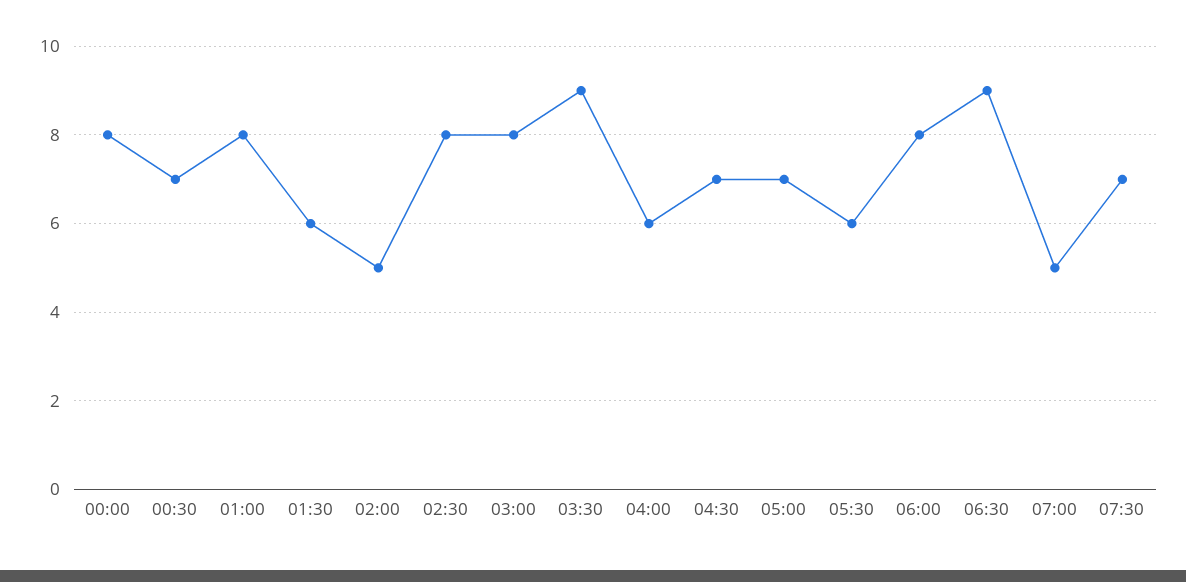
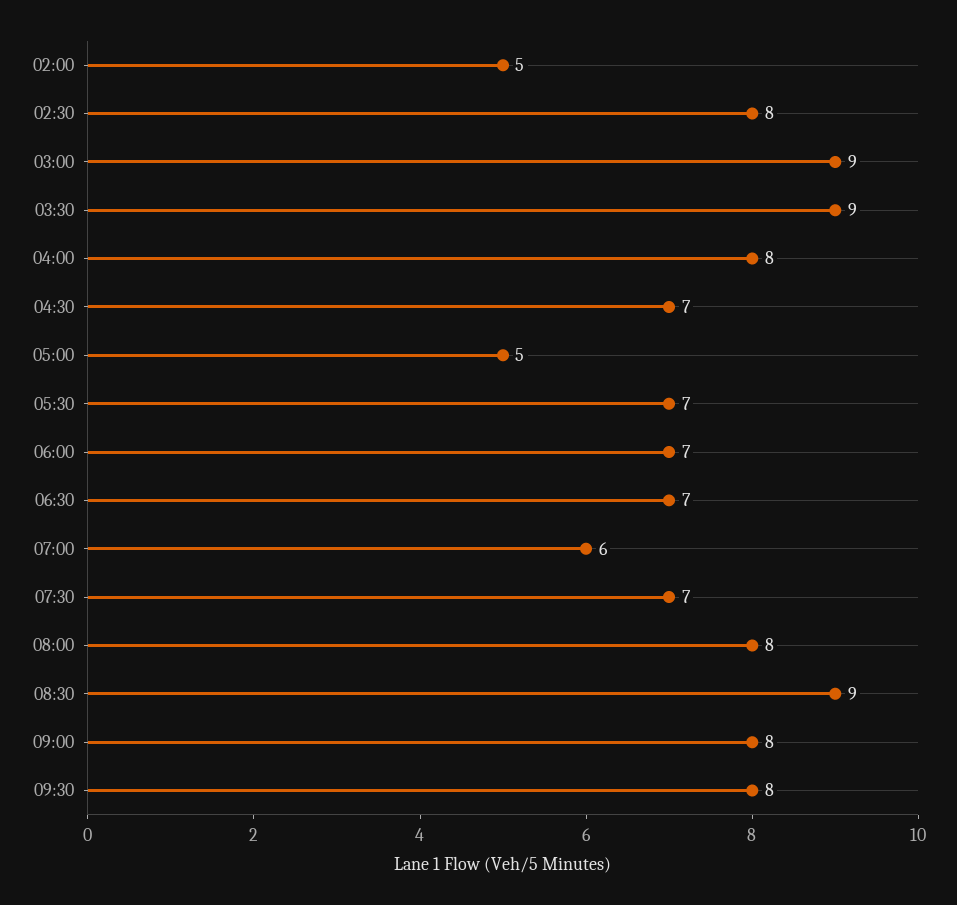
00:00: 8 -> none
00:30: 7 -> none
01:00: 8 -> none
01:30: 6 -> none
03:00: 8 -> 9
04:00: 6 -> 8
05:00: 7 -> 5
05:30: 6 -> 7
06:00: 8 -> 7
06:30: 9 -> 7
07:00: 5 -> 6
08:00: none -> 8
08:30: none -> 9
09:00: none -> 8
09:30: none -> 8

